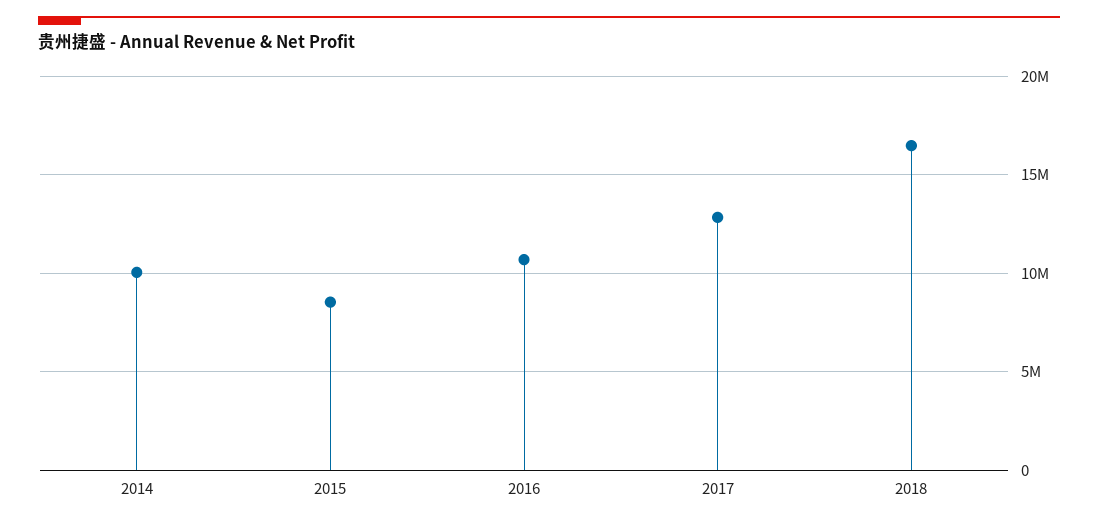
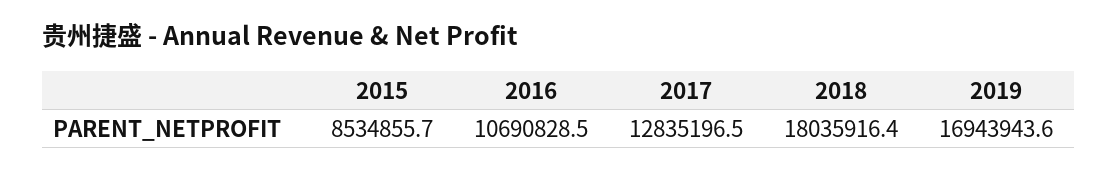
2014: 10000000 -> none
2018: 16500000 -> 18035916.4
2019: none -> 16943943.6

